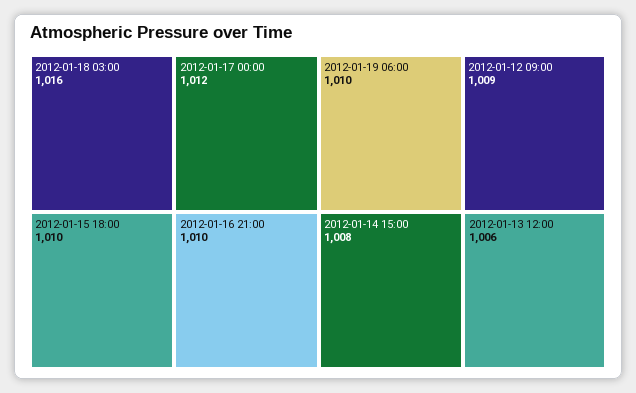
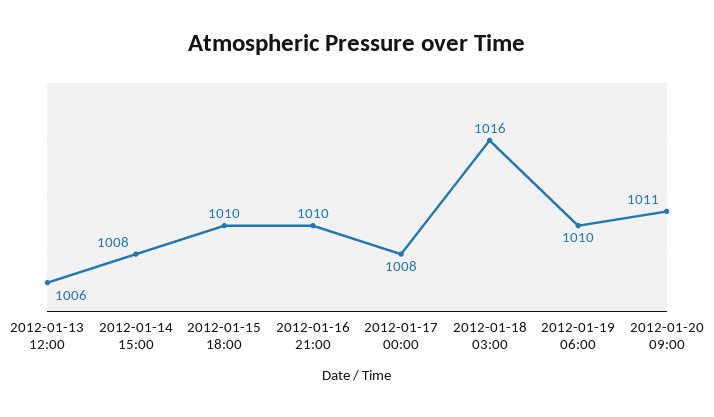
2012-01-17 00:00: 1012 -> 1008
2012-01-12 09:00: 1009 -> none
2012-01-20 09:00: none -> 1011

